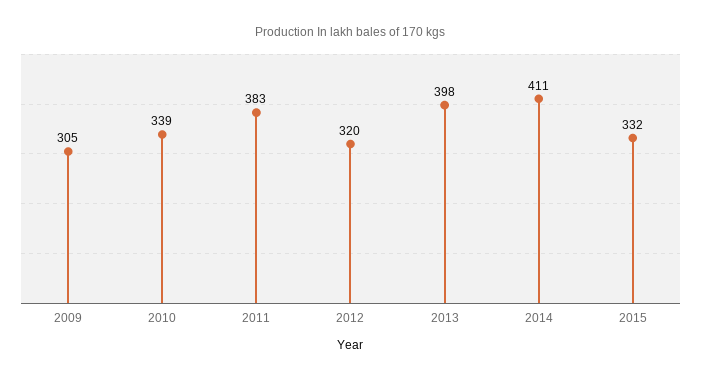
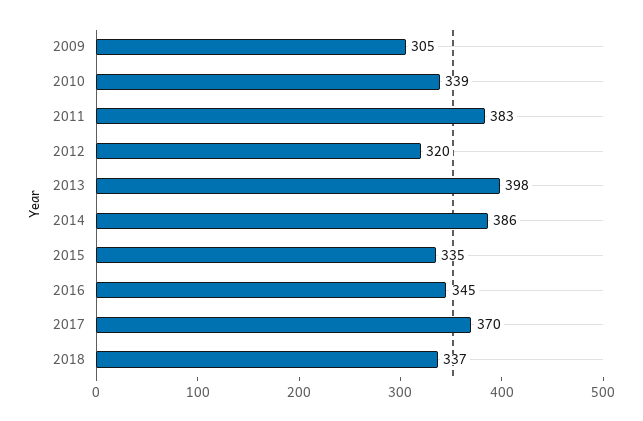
2014: 411 -> 386
2015: 332 -> 335
2016: none -> 345
2017: none -> 370
2018: none -> 337

